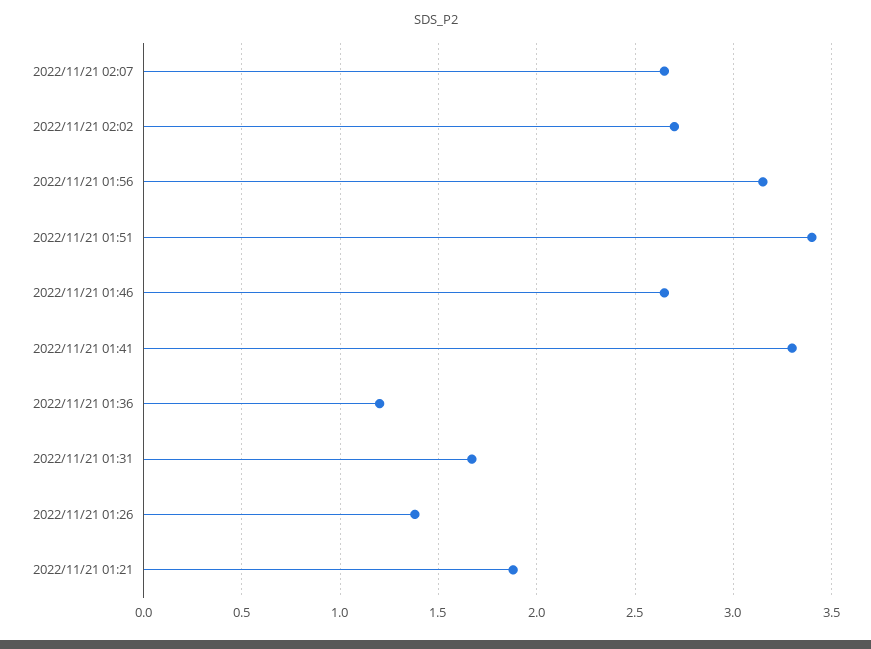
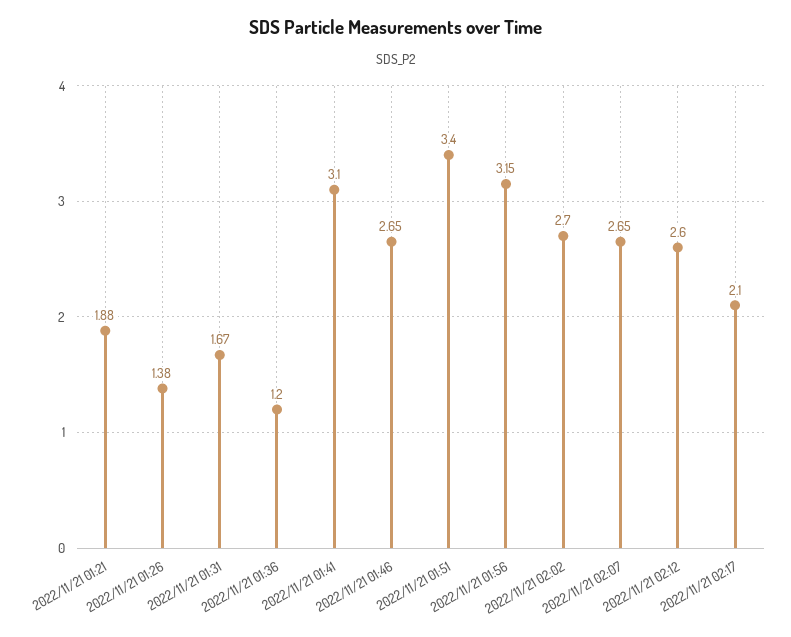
2022/11/21 01:41: 3.3 -> 3.1
2022/11/21 02:12: none -> 2.6
2022/11/21 02:17: none -> 2.1

